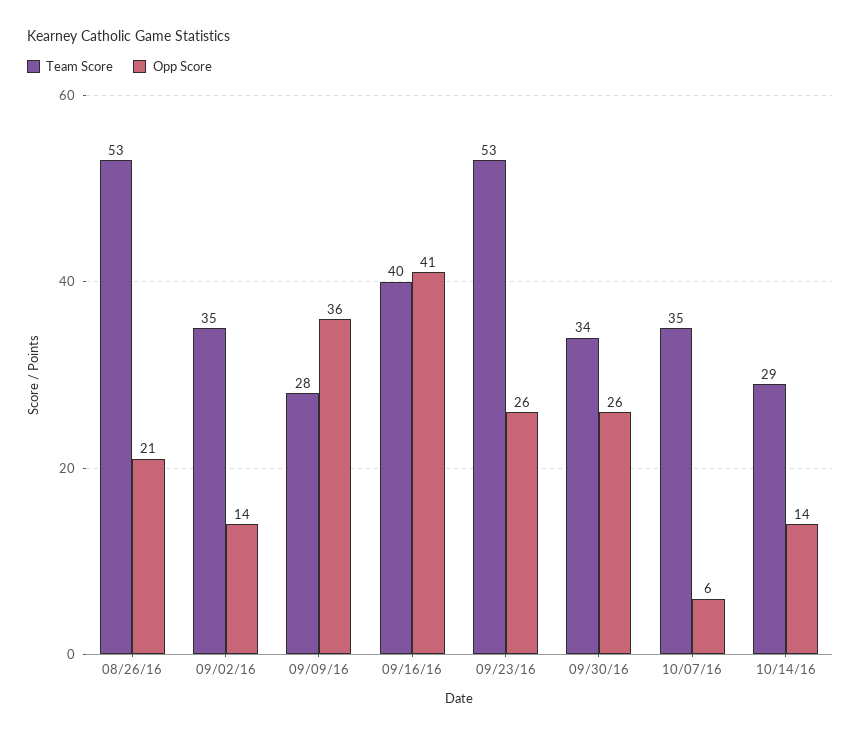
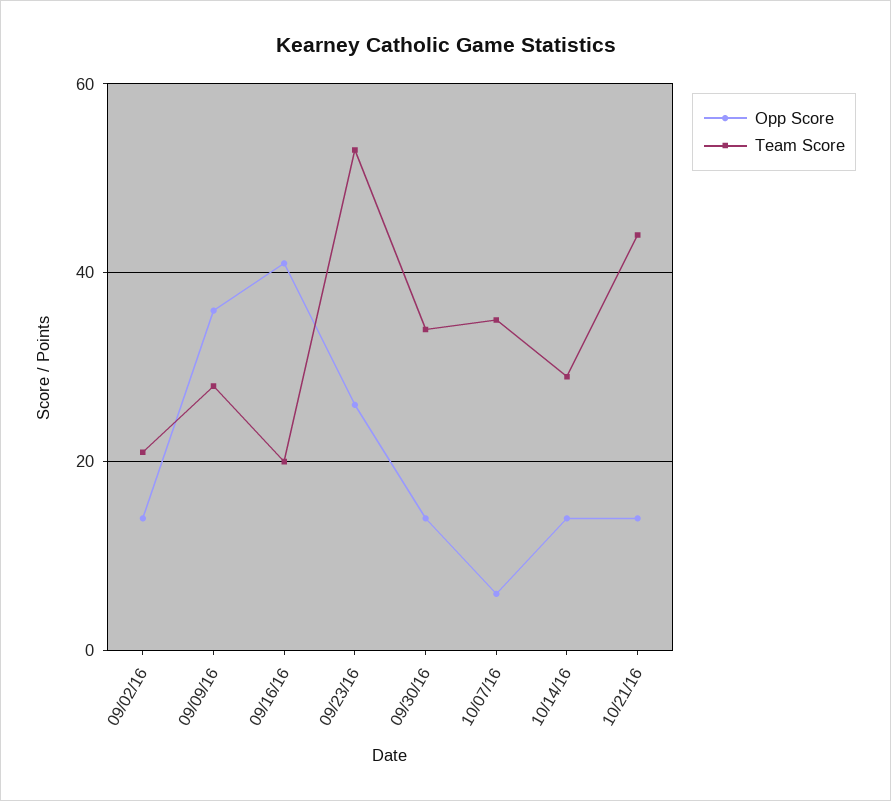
Team Score, 08/26/16: 53 -> none
Opp Score, 08/26/16: 21 -> none
Team Score, 09/02/16: 35 -> 20
Team Score, 09/16/16: 40 -> 20
Opp Score, 09/30/16: 26 -> 15
Opp Score, 10/21/16: none -> 15
Team Score, 10/21/16: none -> 45

